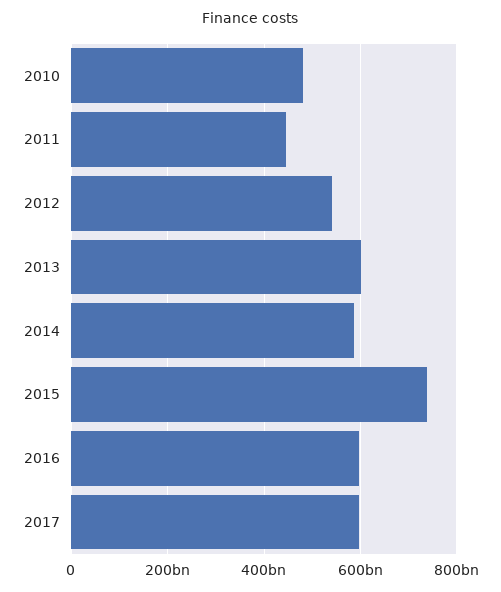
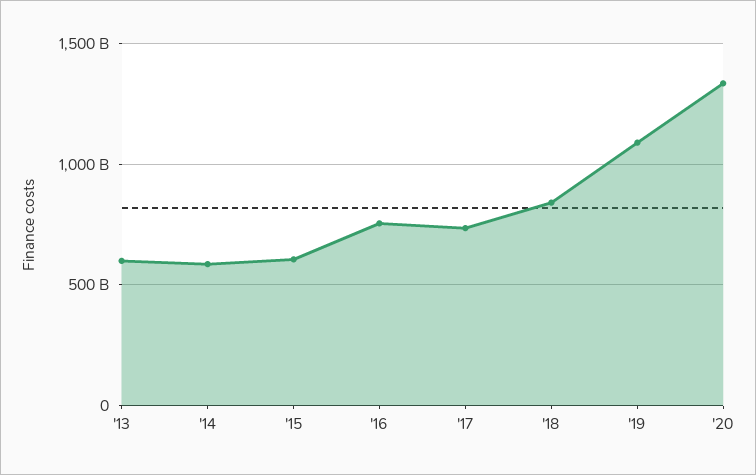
2010: 480000000000 -> none
2011: 440000000000 -> none
2012: 540000000000 -> none
2015: 740000000000 -> 600000000000
2016: 600000000000 -> 750000000000
2017: 600000000000 -> 750000000000
'18: none -> 850000000000
'19: none -> 1100000000000
'20: none -> 1350000000000

